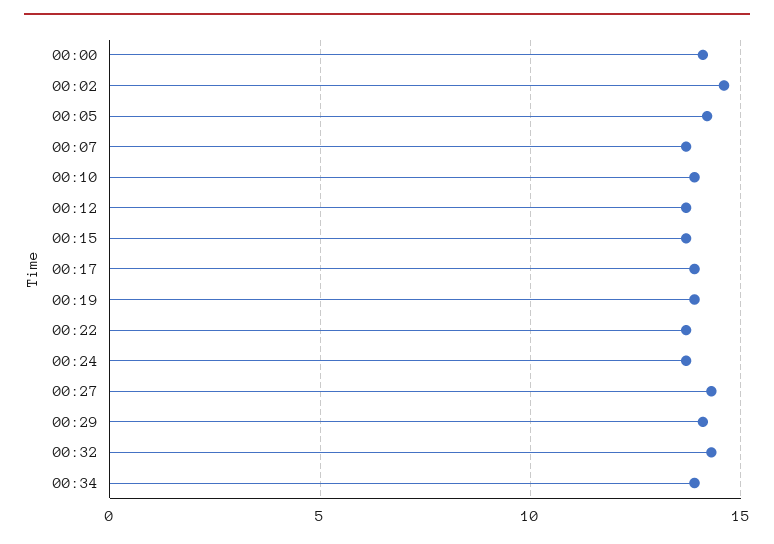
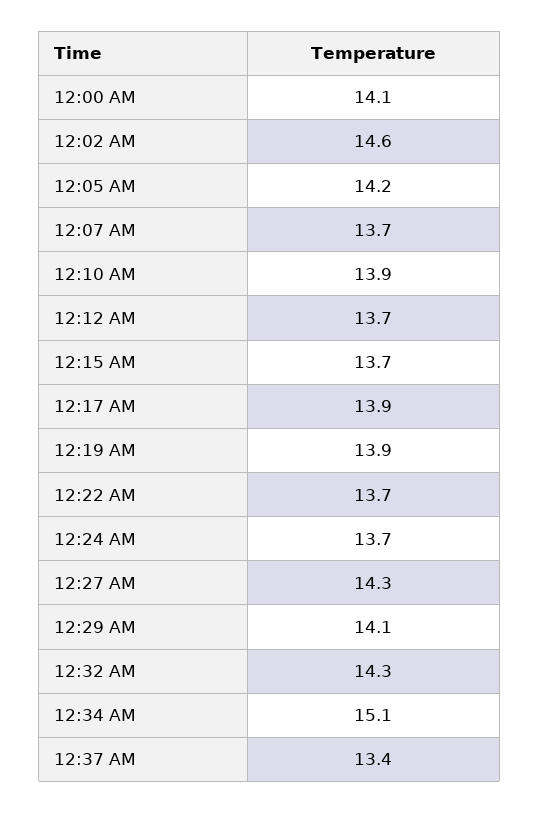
00:34: 14 -> 15.1
12:37 AM: none -> 13.4

